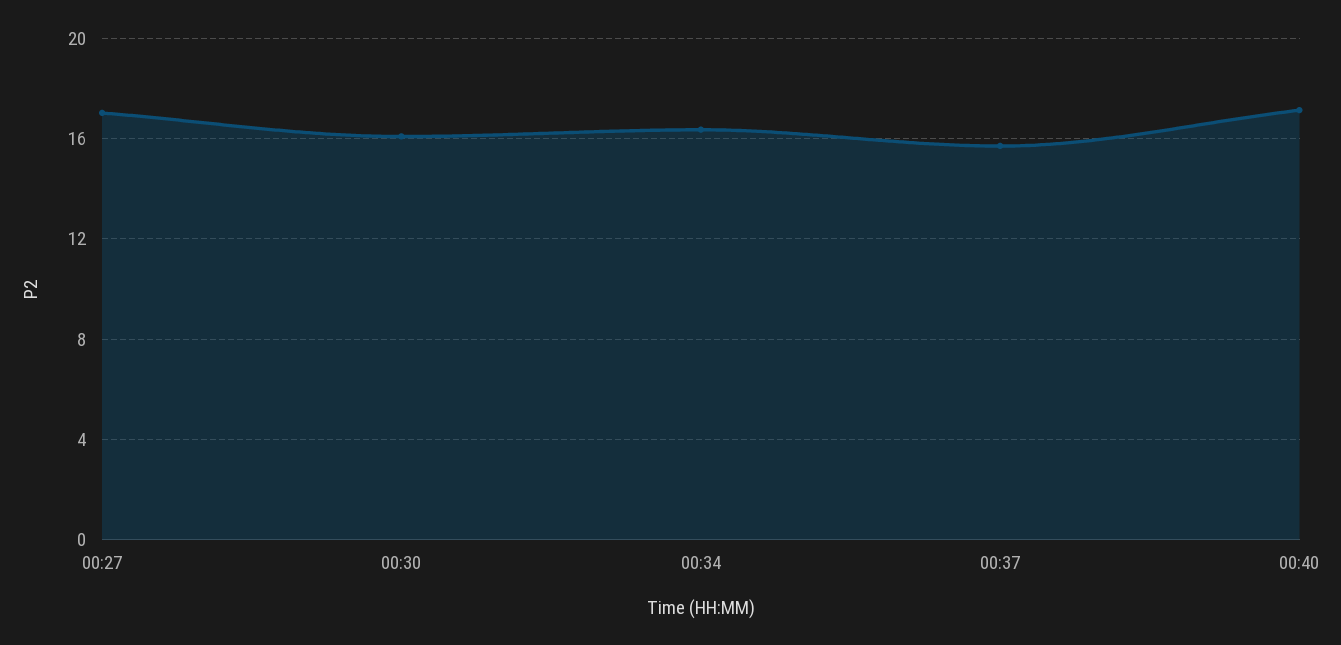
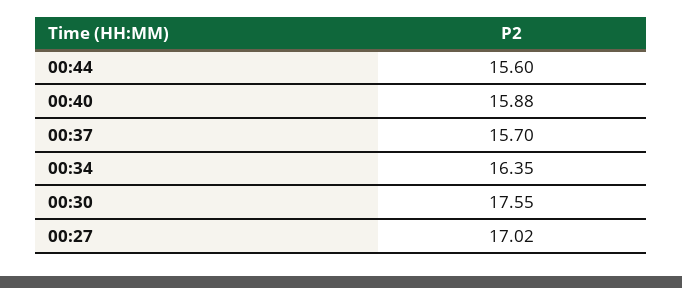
00:30: 16 -> 17.55
00:40: 17 -> 15.88
00:44: none -> 15.6

